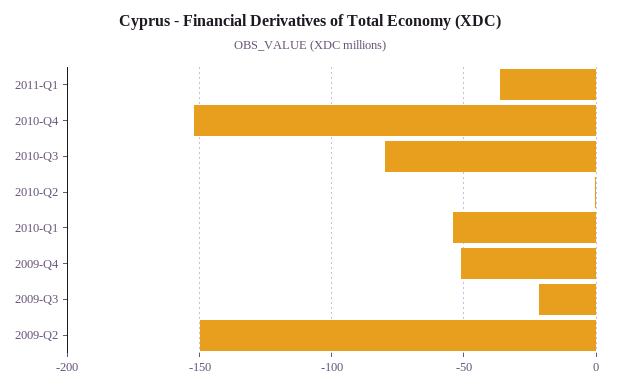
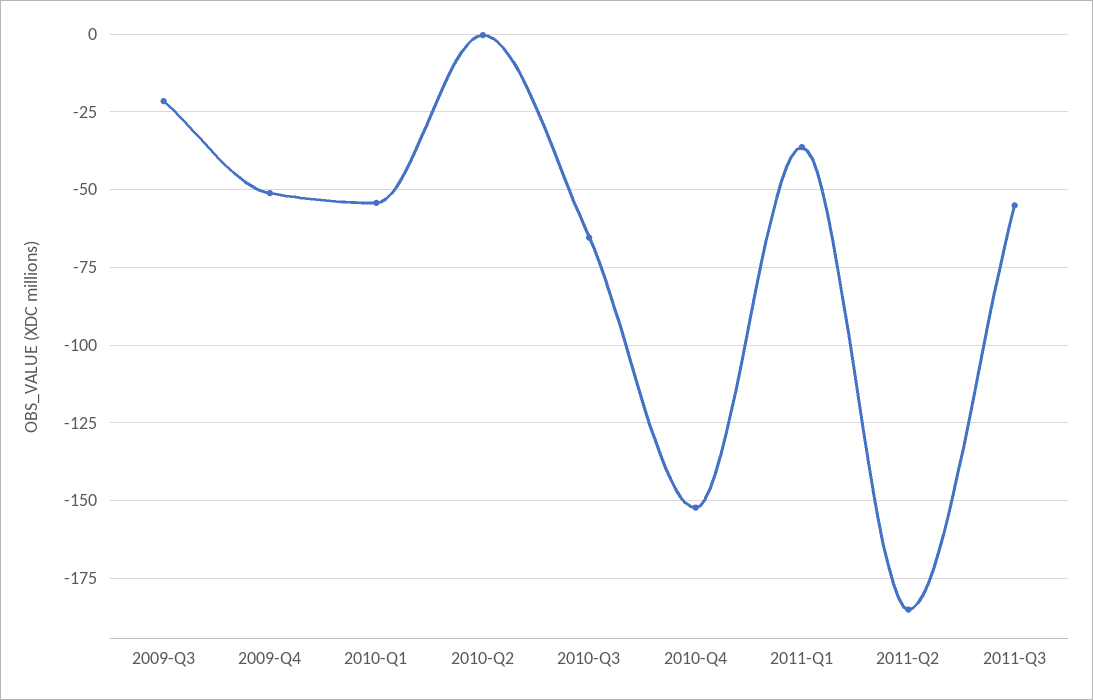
2010-Q3: -80 -> -65
2009-Q2: -150 -> none
2011-Q2: none -> -185
2011-Q3: none -> -55

